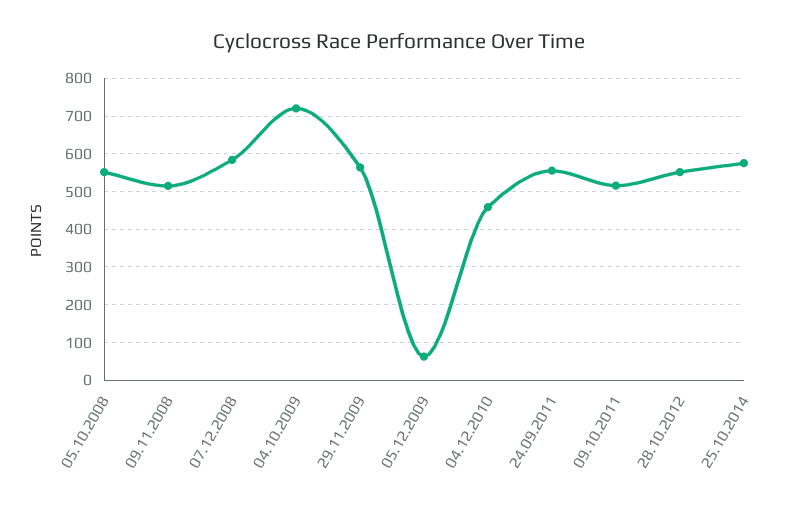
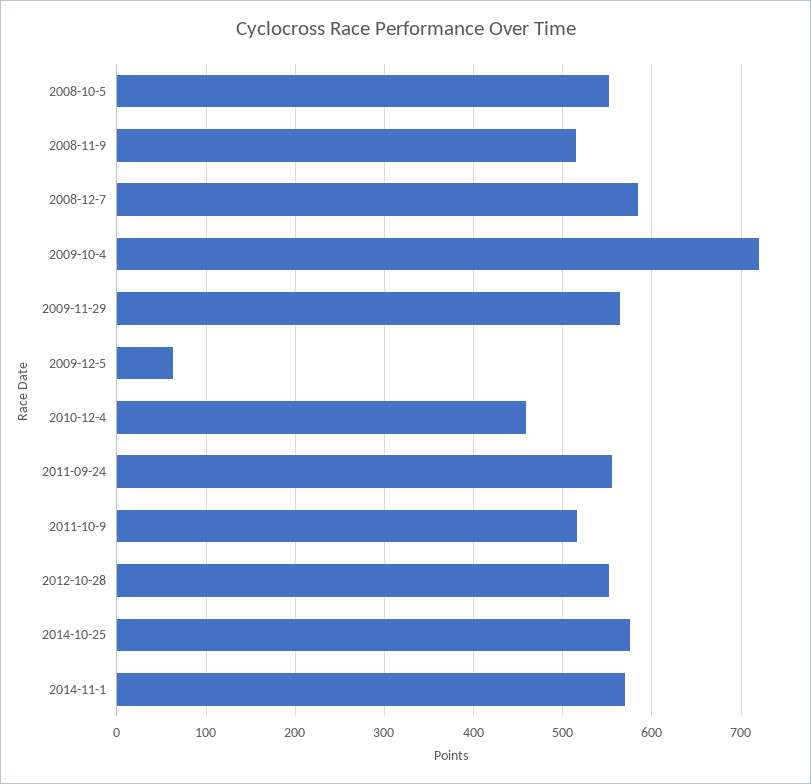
2014-11-1: none -> 570

